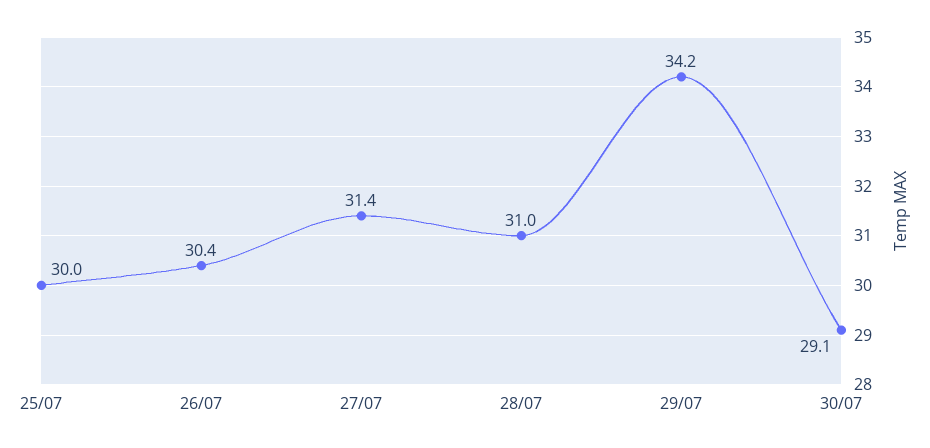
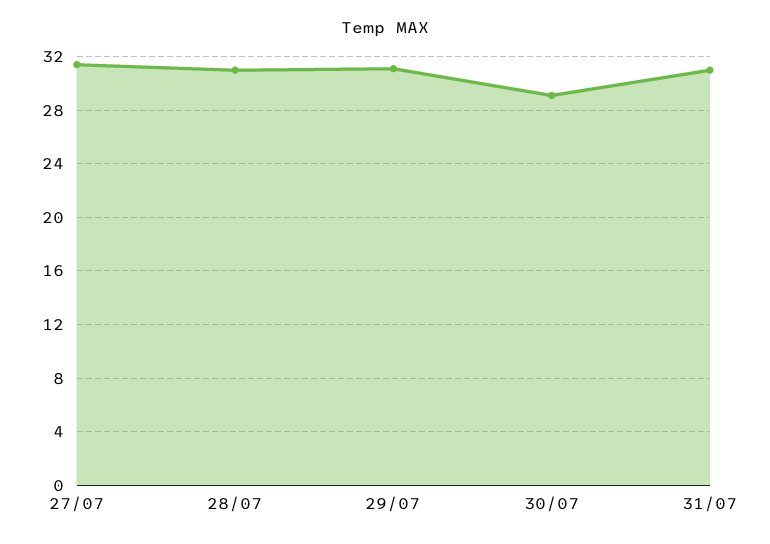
25/07: 30 -> none
26/07: 30.4 -> none
29/07: 34.2 -> 31
31/07: none -> 31

